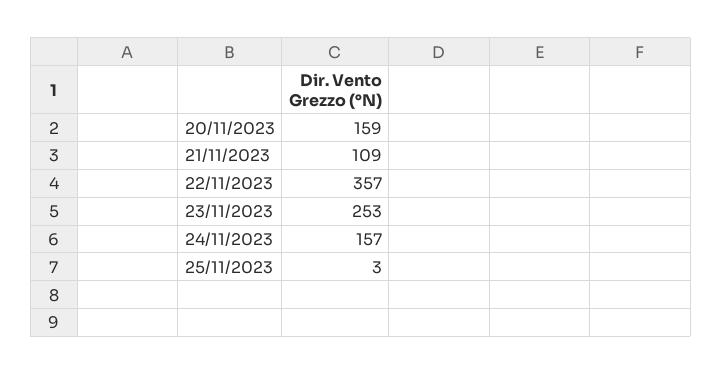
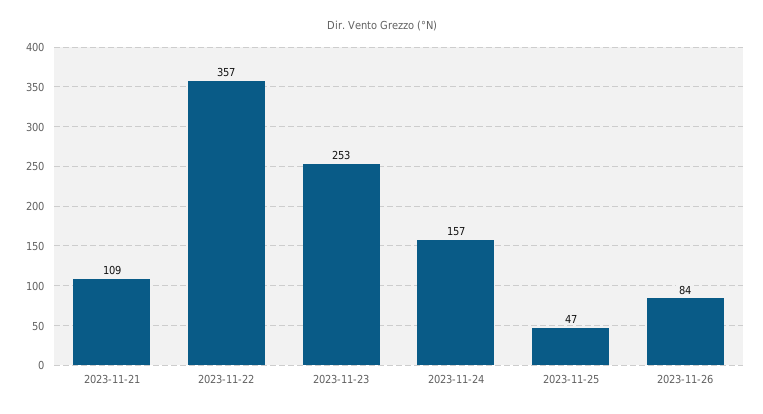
20/11/2023: 159 -> none
25/11/2023: 3 -> 47
2023-11-26: none -> 84

